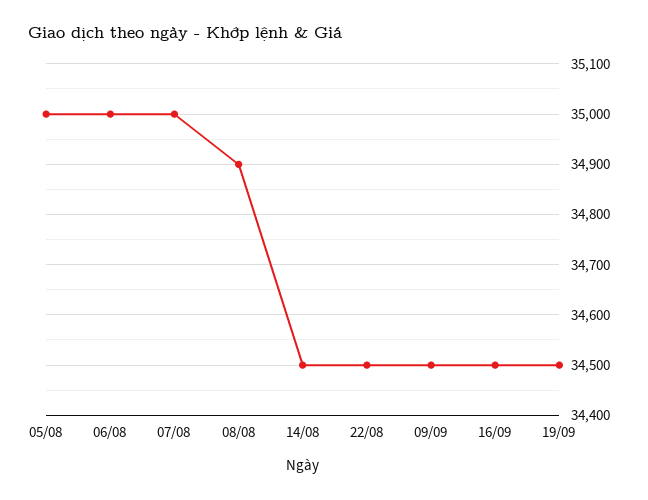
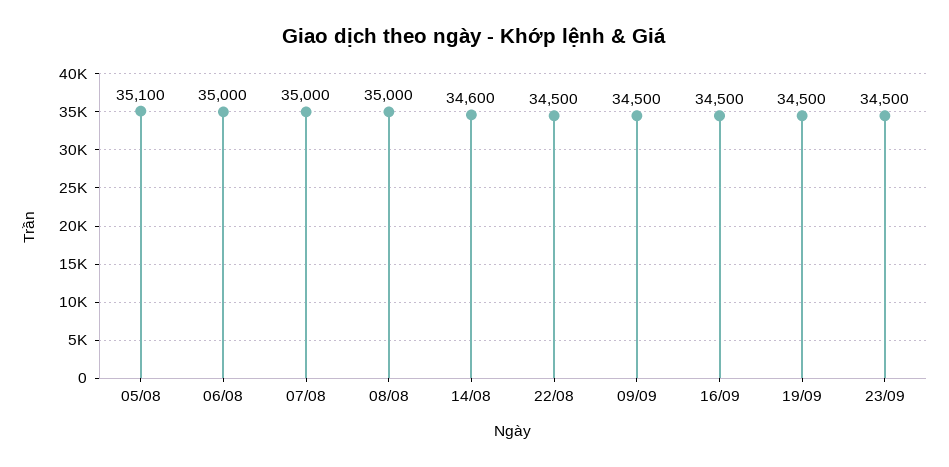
05/08: 35000 -> 35100
08/08: 34900 -> 35000
14/08: 34500 -> 34600
23/09: none -> 34500

